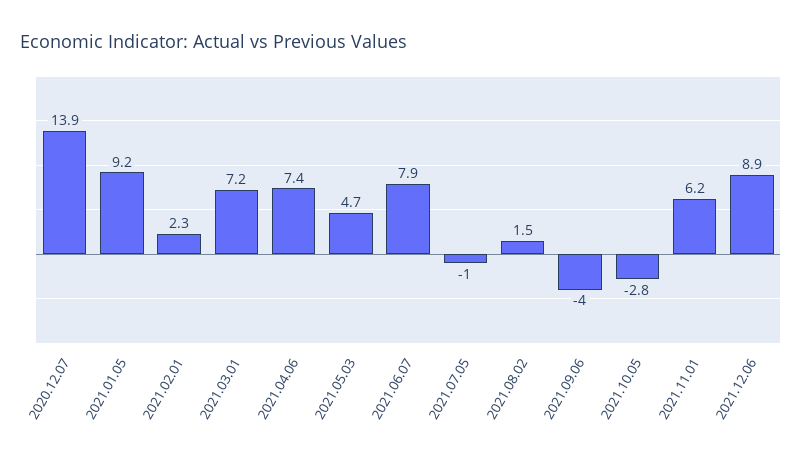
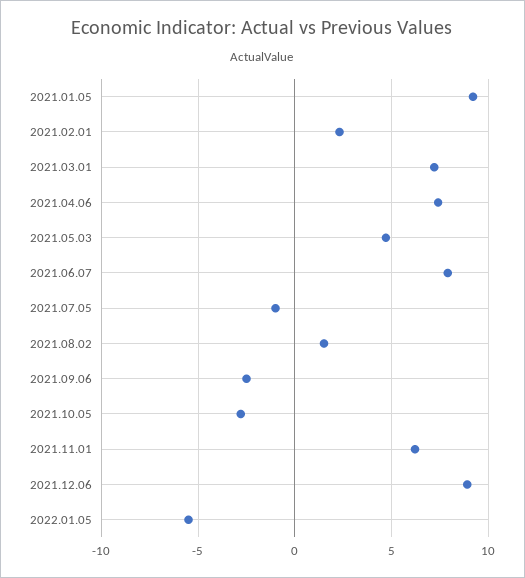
2020.12.07: 13.9 -> none
2021.09.06: -4 -> -2.5
2022.01.05: none -> -5.5

